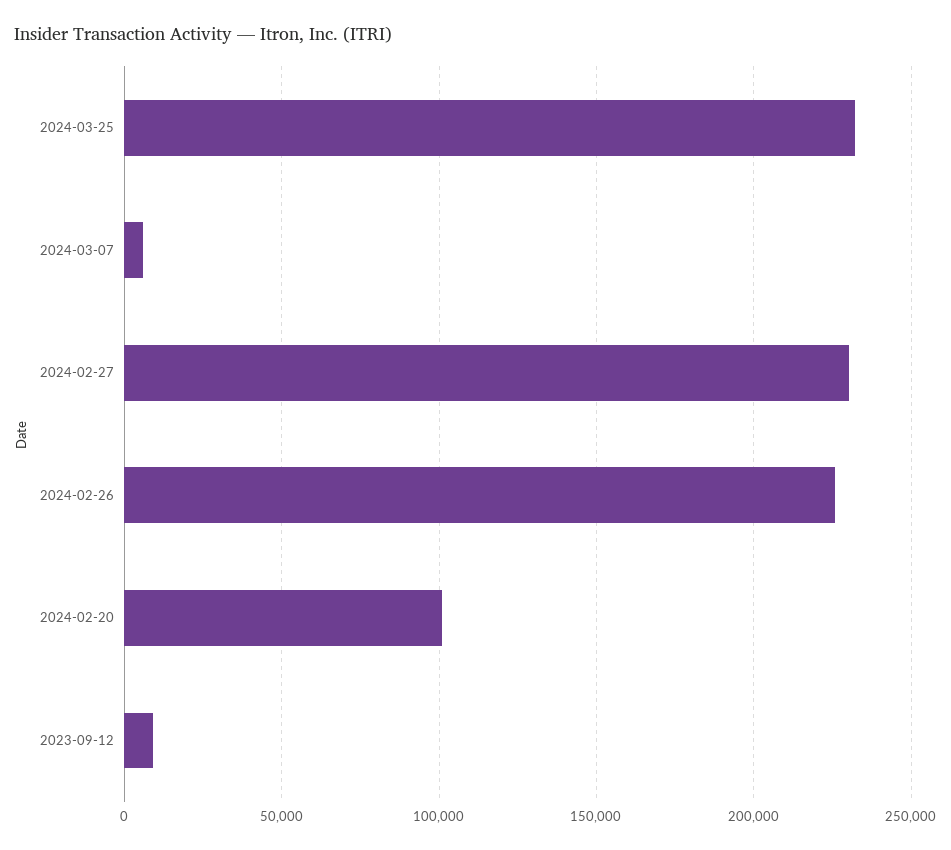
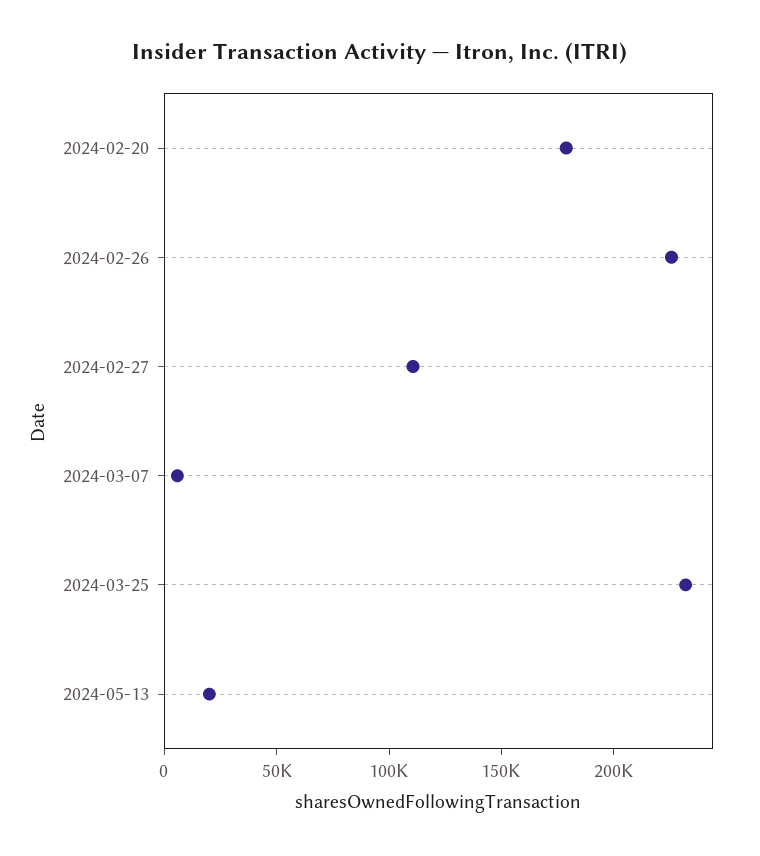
2024-02-27: 230000 -> 110000
2024-02-20: 100000 -> 180000
2023-09-12: 10000 -> none
2024-05-13: none -> 20000

